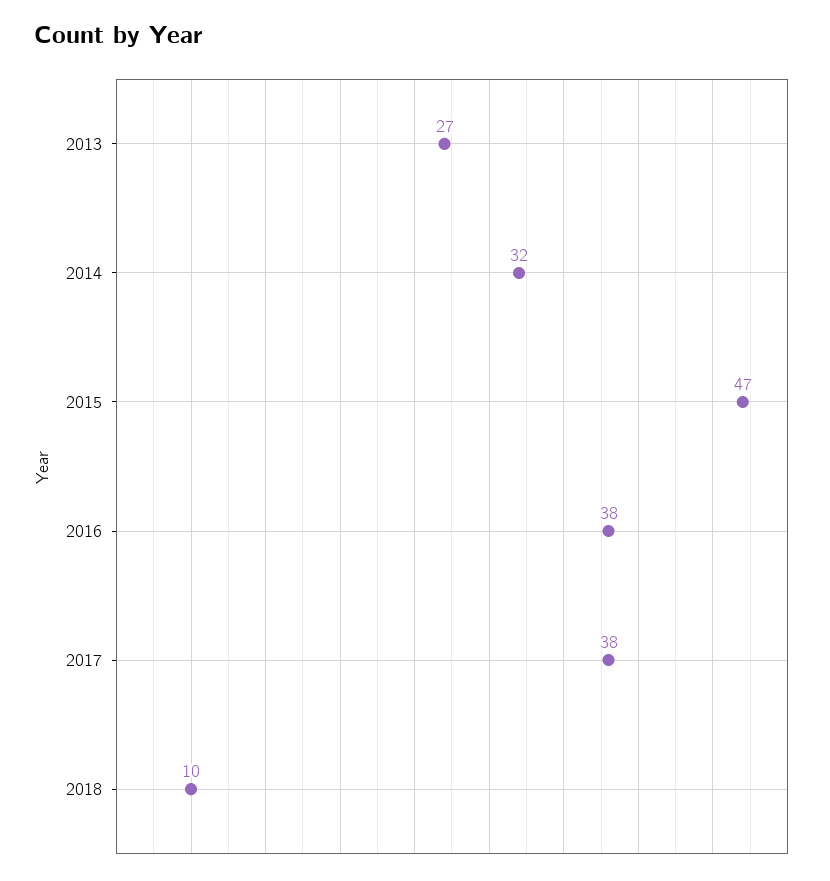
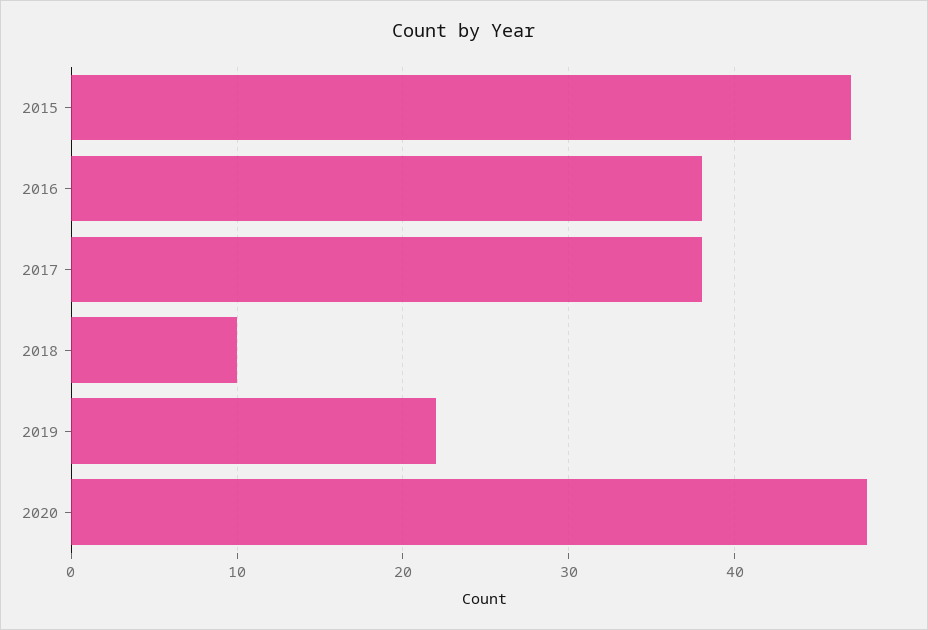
2013: 27 -> none
2014: 32 -> none
2019: none -> 22
2020: none -> 48

